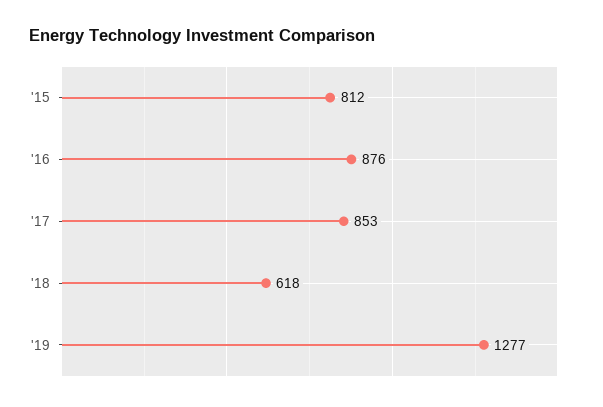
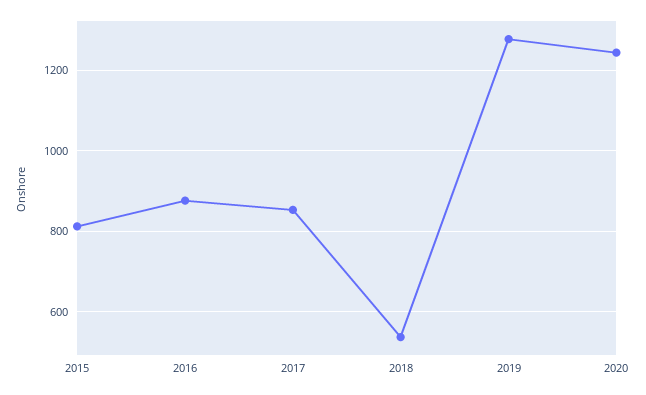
'18: 618 -> 540
2020: none -> 1240

